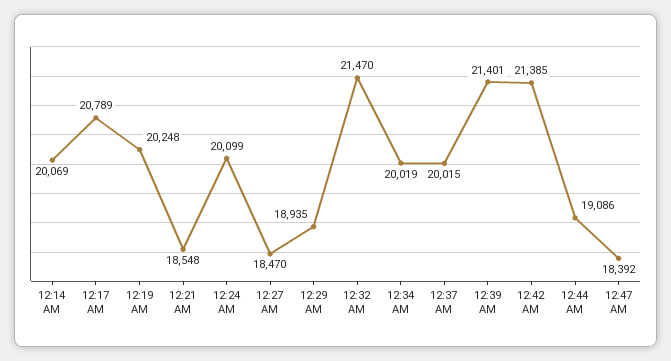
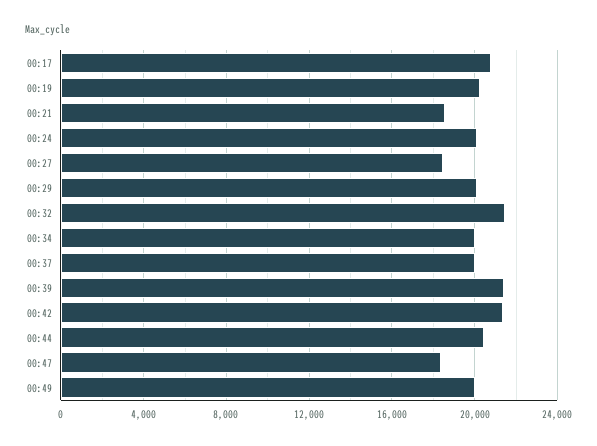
12:14 AM: 20069 -> none
12:29 AM: 18935 -> 20000
12:44 AM: 19086 -> 20500
00:49: none -> 20000

